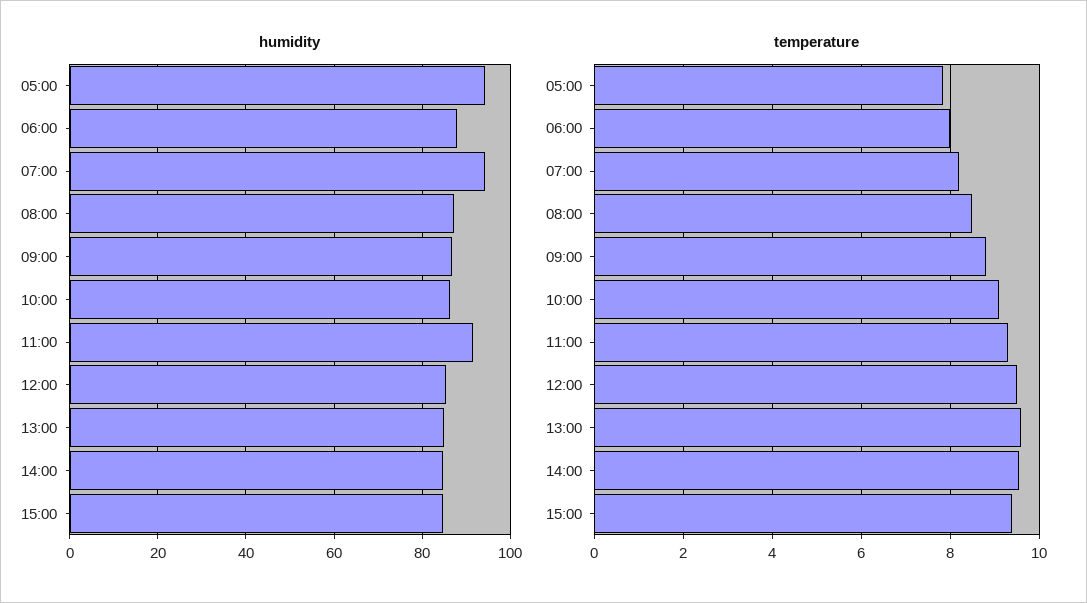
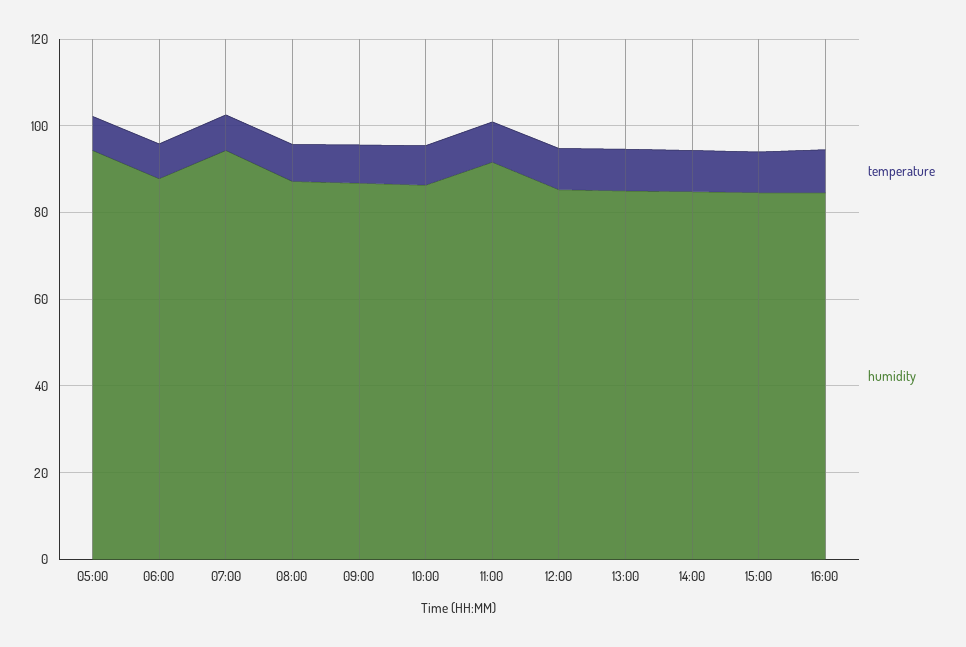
temperature, 16:00: none -> 10
humidity, 16:00: none -> 85

